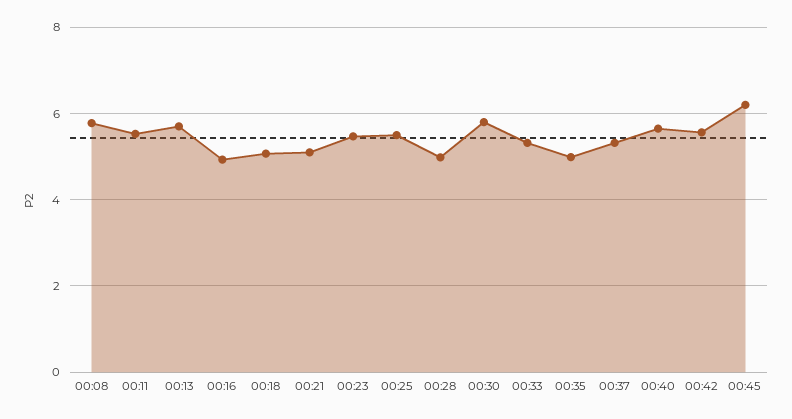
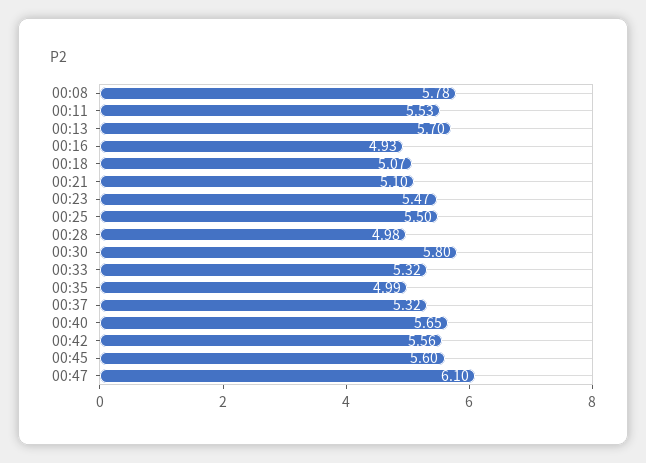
00:45: 6.2 -> 5.6
00:47: none -> 6.1

